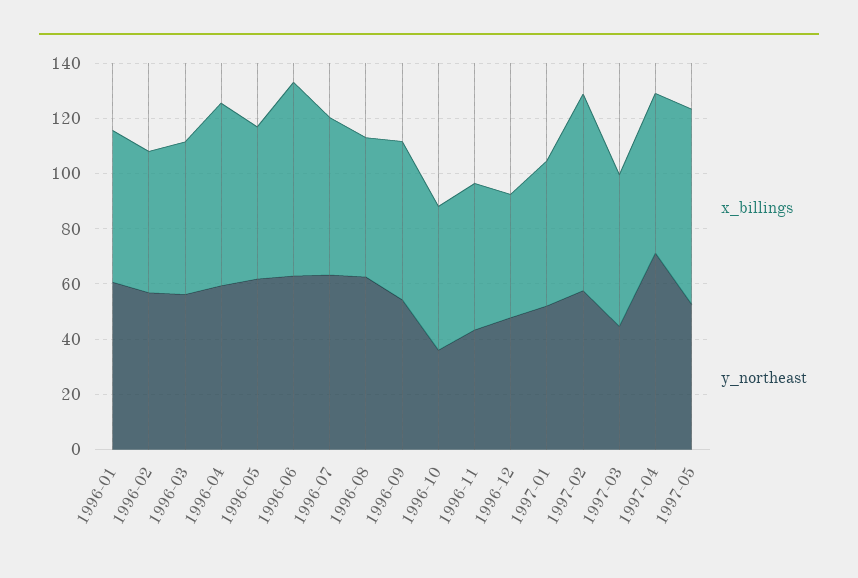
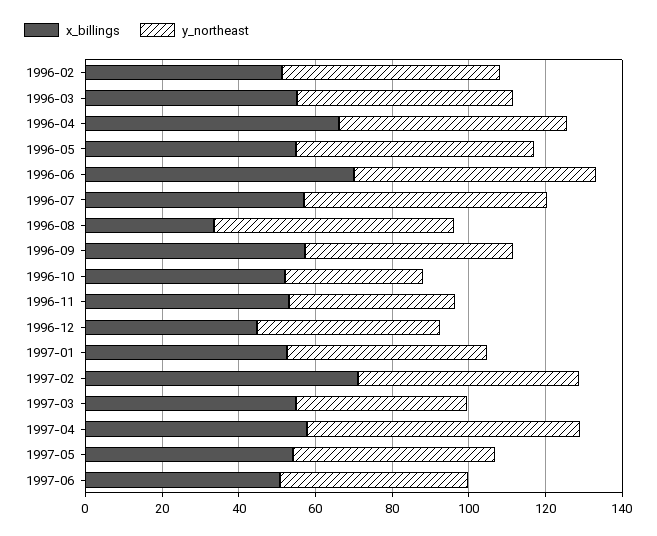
x_billings, 1996-01: 55 -> none
y_northeast, 1996-01: 60 -> none
x_billings, 1996-08: 50 -> 35
x_billings, 1997-05: 70 -> 55
x_billings, 1997-06: none -> 50
y_northeast, 1997-06: none -> 50

